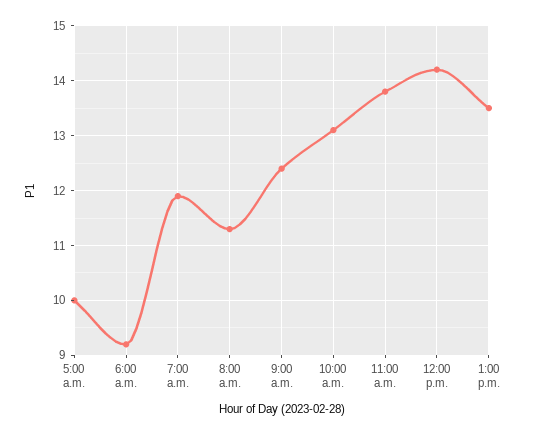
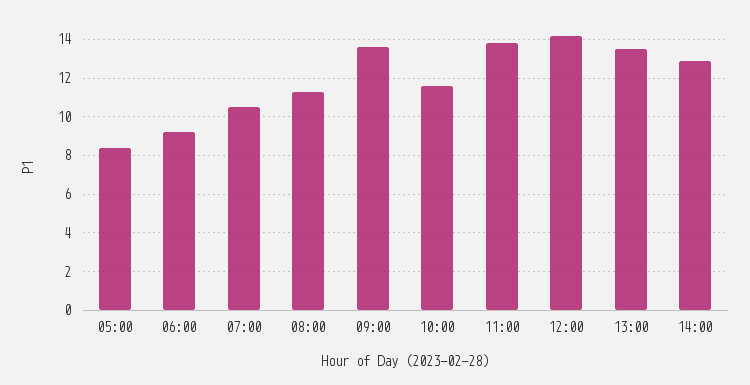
5:00 a.m.: 10 -> 8.5
7:00 a.m.: 12 -> 10.5
9:00 a.m.: 12.5 -> 13.5
10:00 a.m.: 13 -> 11.5
14:00: none -> 13

